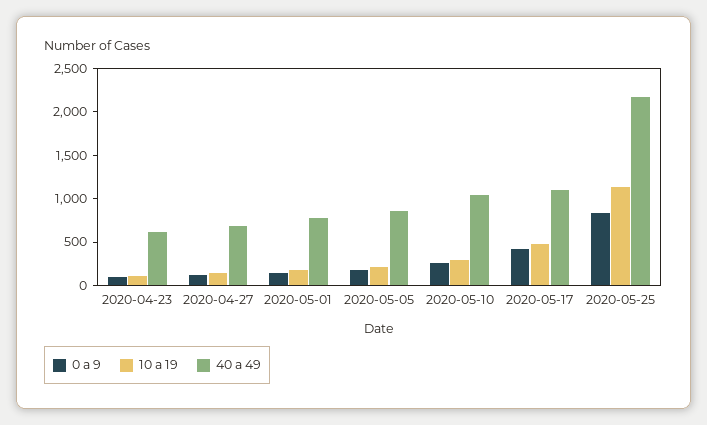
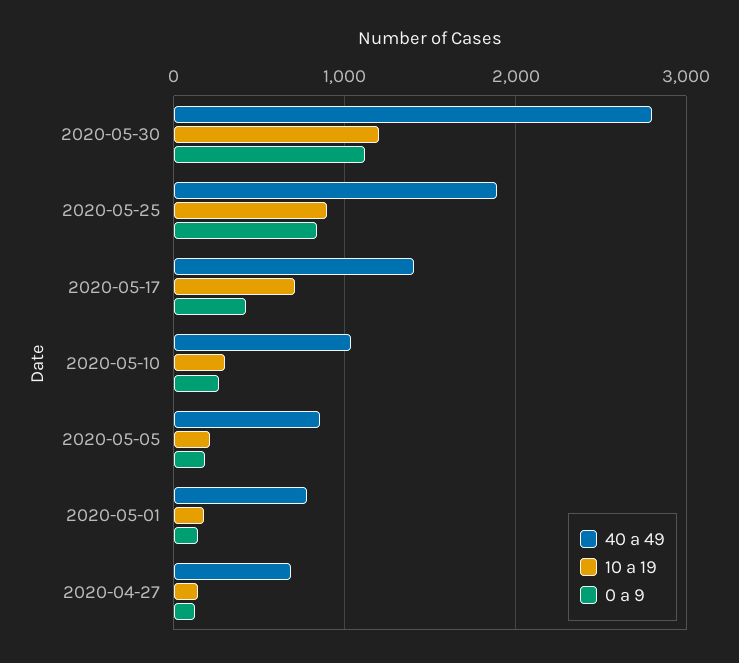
0 a 9, 2020-04-23: 100 -> none
10 a 19, 2020-04-23: 100 -> none
40 a 49, 2020-04-23: 600 -> none
10 a 19, 2020-05-17: 500 -> 700
40 a 49, 2020-05-17: 1100 -> 1400
10 a 19, 2020-05-25: 1100 -> 900
40 a 49, 2020-05-25: 2200 -> 1900
40 a 49, 2020-05-30: none -> 2800
10 a 19, 2020-05-30: none -> 1200
0 a 9, 2020-05-30: none -> 1100

